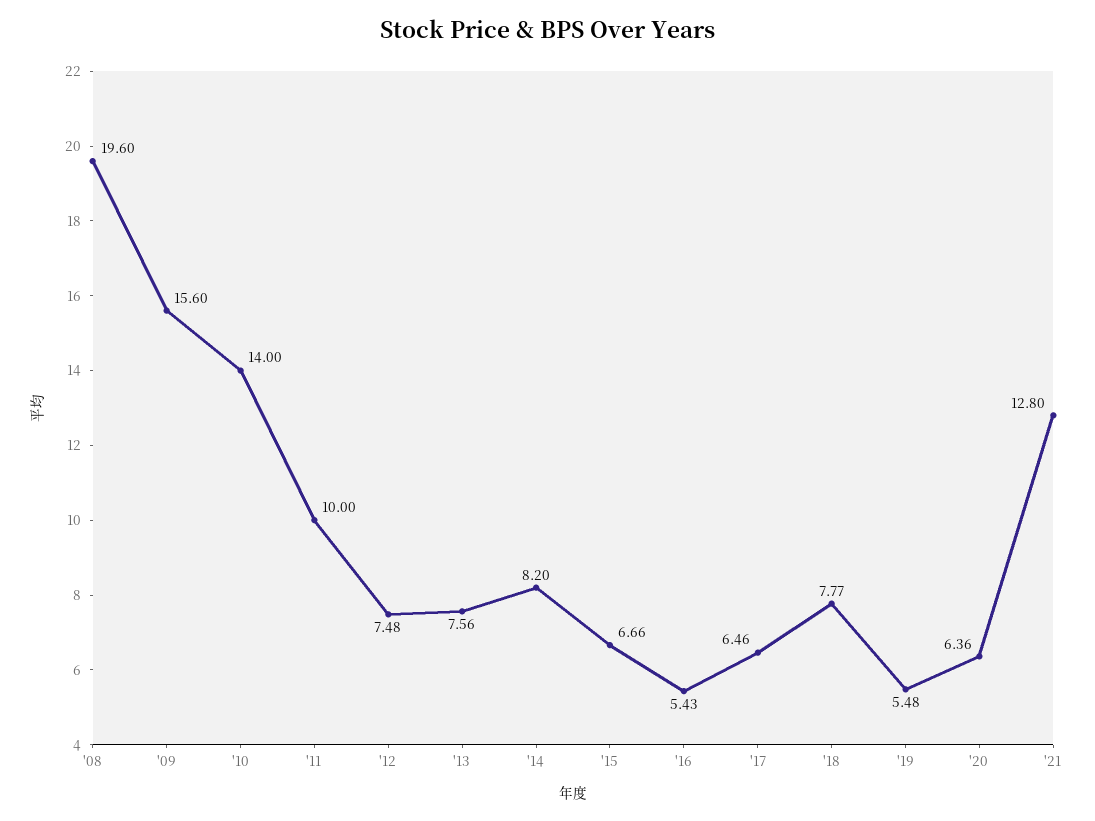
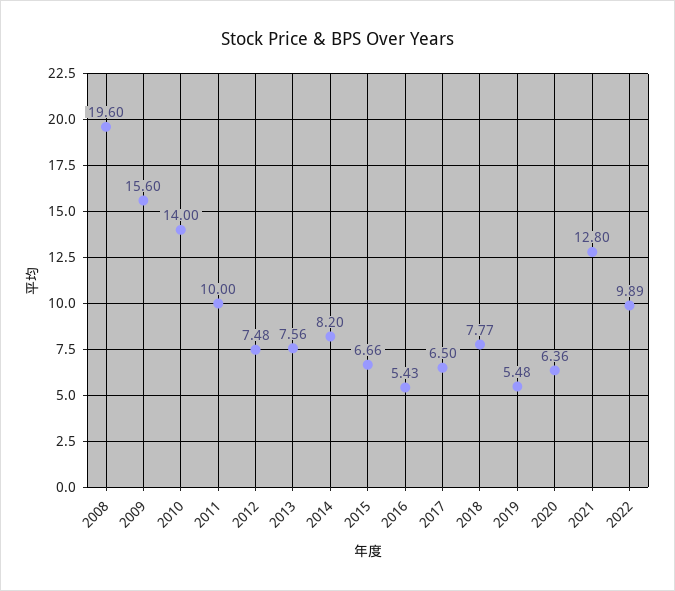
'17: 6.46 -> 6.5
2022: none -> 9.89

